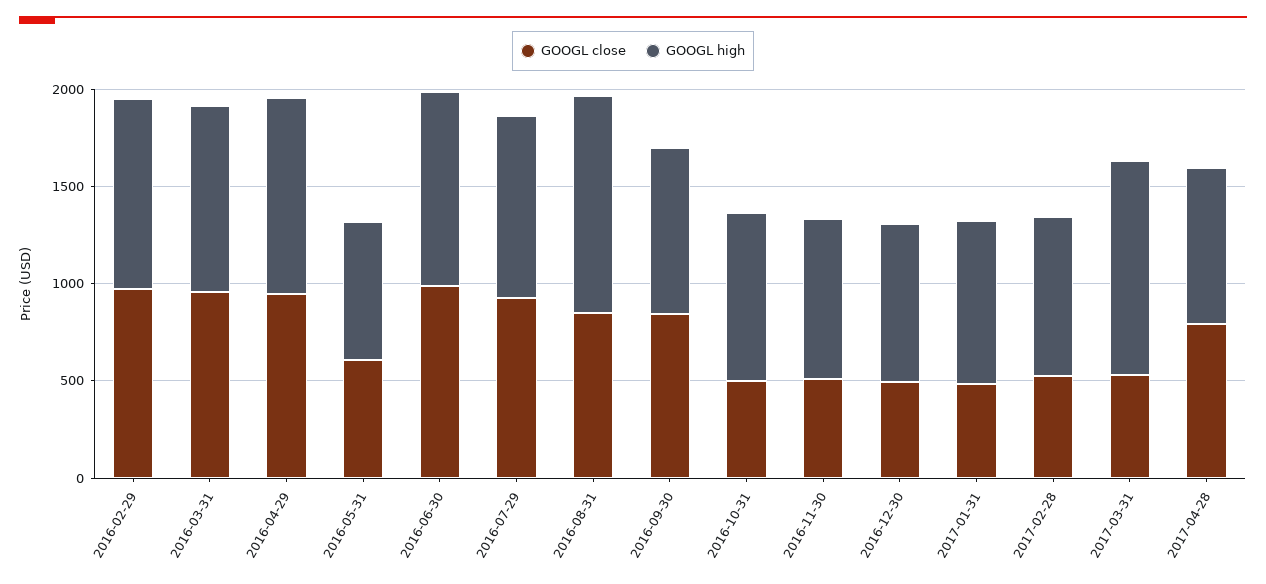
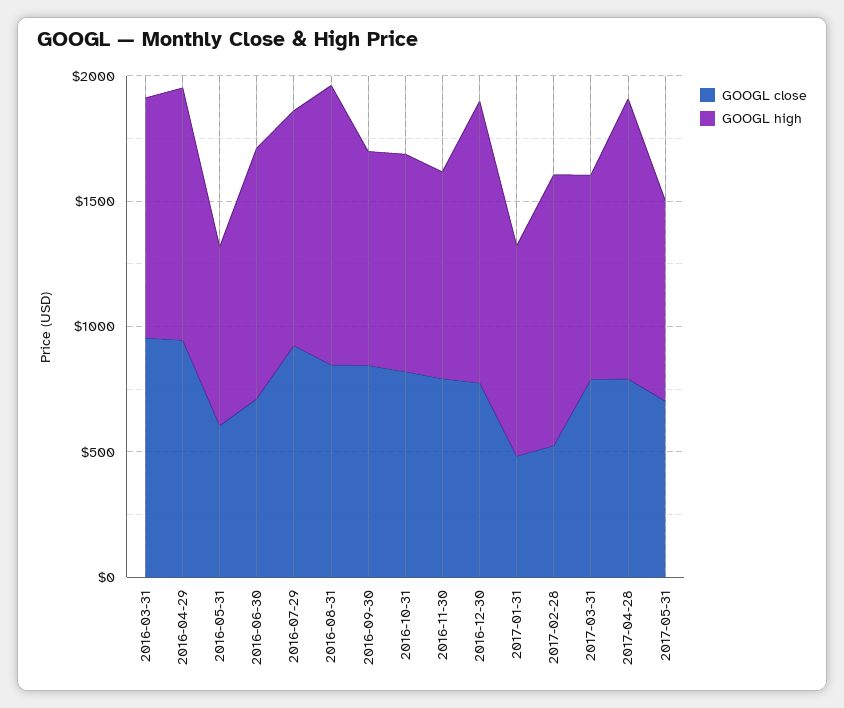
GOOGL close, 2016-02-29: 1000 -> none
GOOGL high, 2016-02-29: 1000 -> none
GOOGL close, 2016-06-30: 1000 -> 700
GOOGL close, 2016-10-31: 500 -> 800
GOOGL close, 2016-11-30: 500 -> 800
GOOGL close, 2016-12-30: 500 -> 800
GOOGL high, 2016-12-30: 800 -> 1100
GOOGL high, 2017-02-28: 800 -> 1100
GOOGL close, 2017-03-31: 500 -> 800
GOOGL high, 2017-03-31: 1100 -> 800
GOOGL high, 2017-04-28: 800 -> 1100
GOOGL close, 2017-05-31: none -> 700
GOOGL high, 2017-05-31: none -> 800

